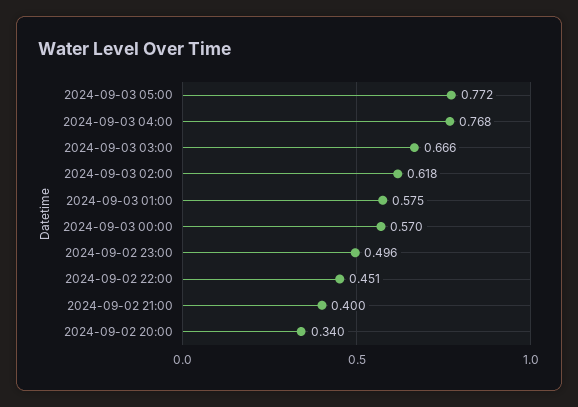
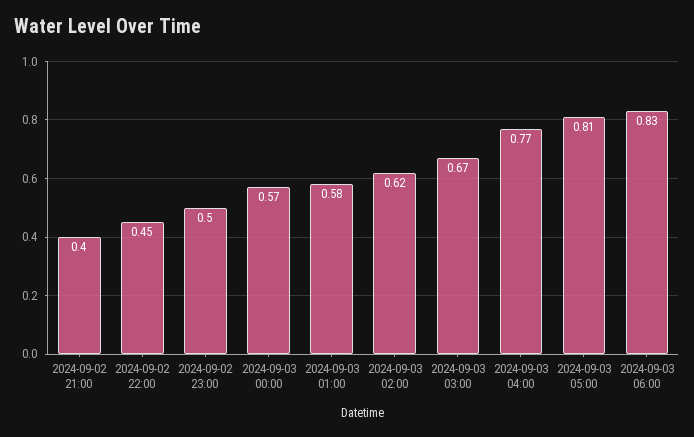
2024-09-03 05:00: 0.772 -> 0.81
2024-09-02 20:00: 0.34 -> none
2024-09-03 06:00: none -> 0.83

